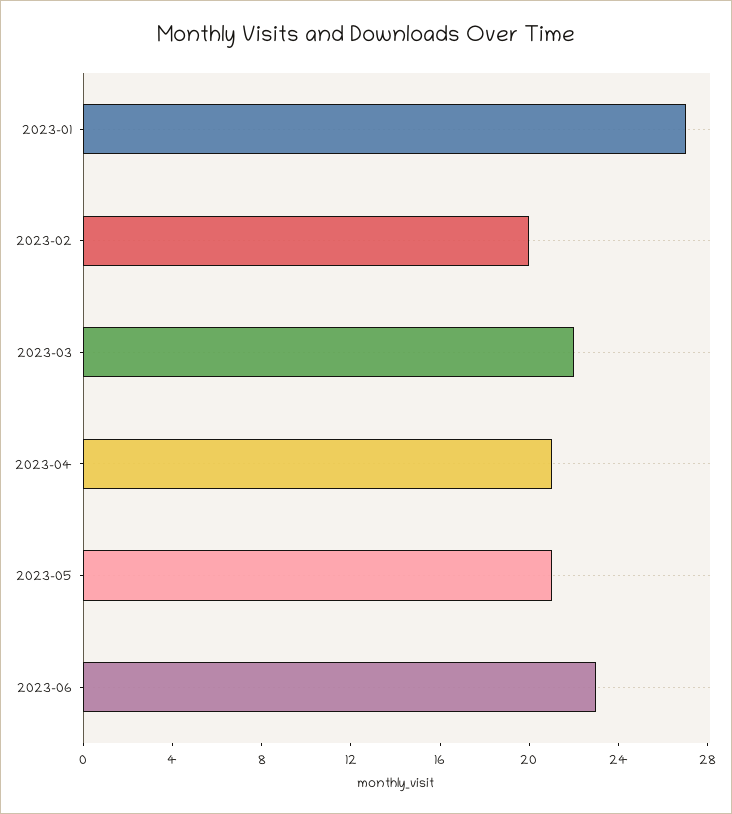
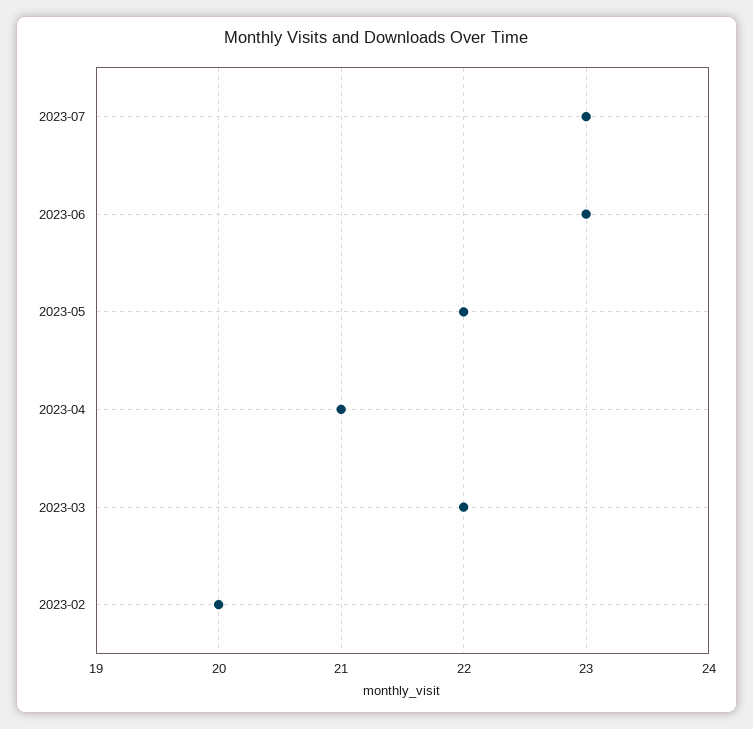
2023-01: 27 -> none
2023-05: 21 -> 22
2023-07: none -> 23

